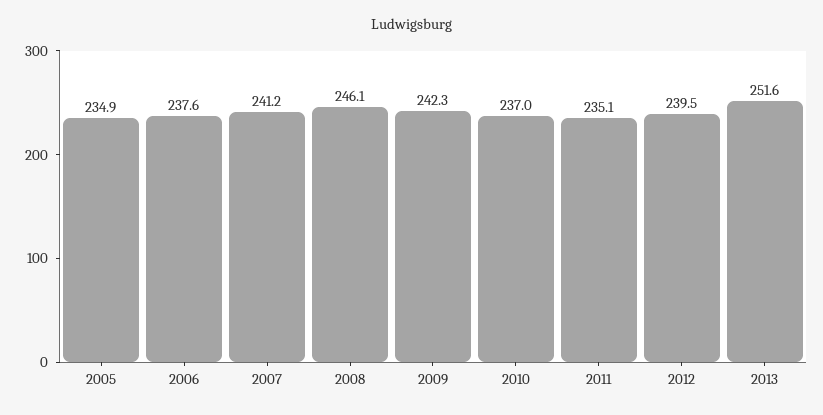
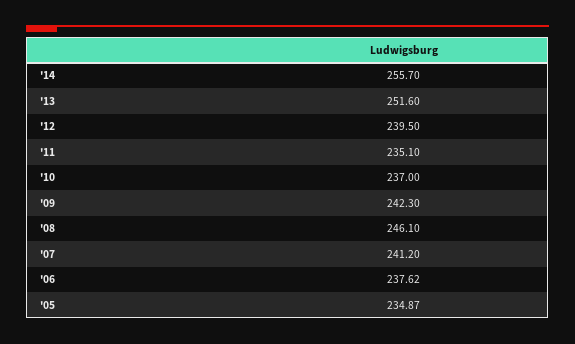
'14: none -> 255.7

